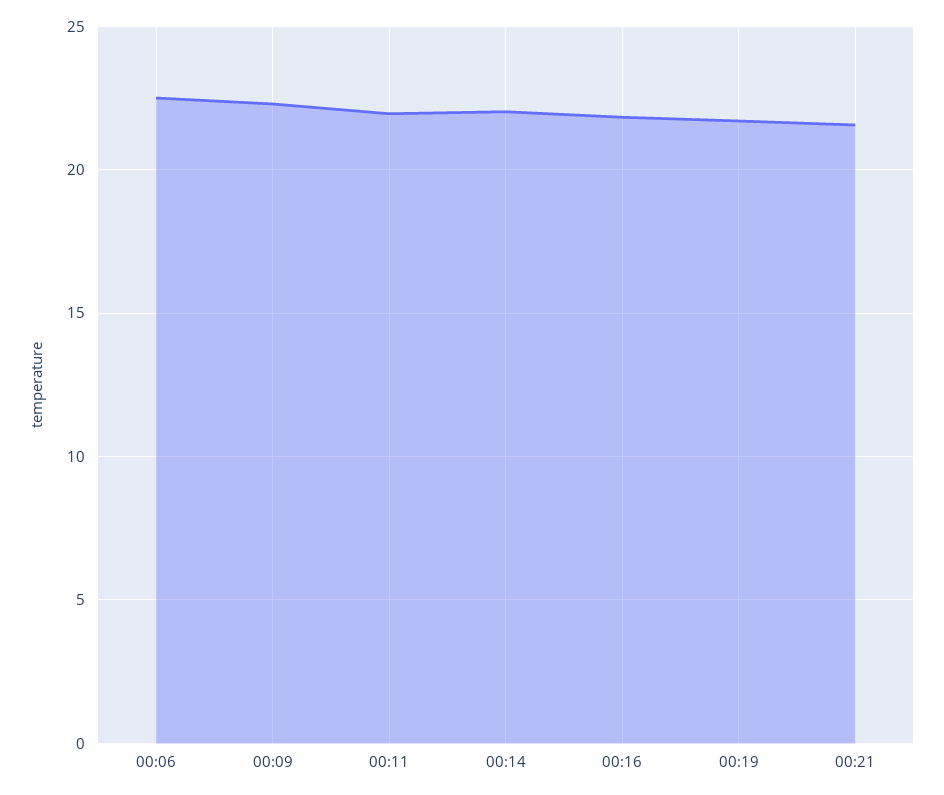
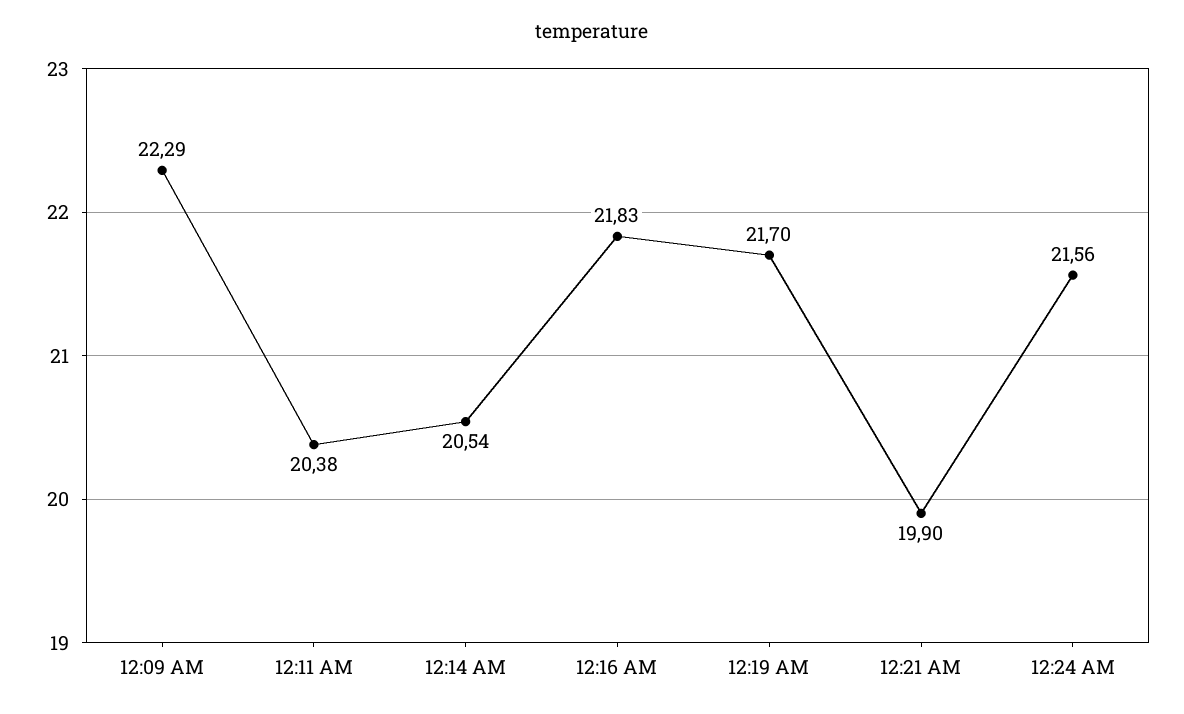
00:06: 22.5 -> none
00:11: 22 -> 20.38
00:14: 22 -> 20.54
00:21: 21.5 -> 19.9
12:24 AM: none -> 21.56

